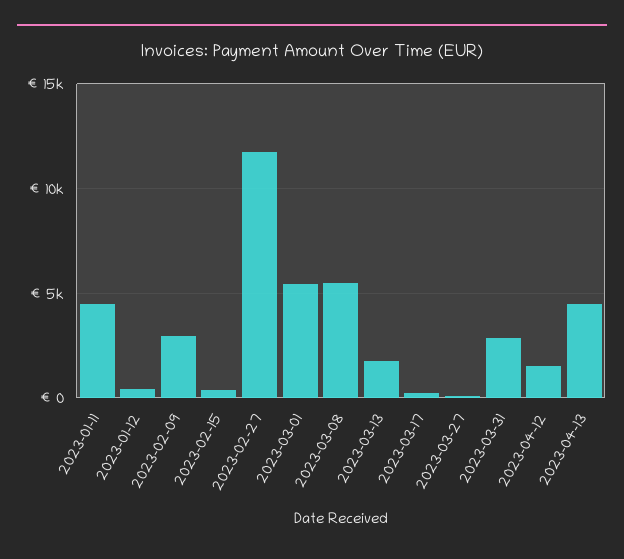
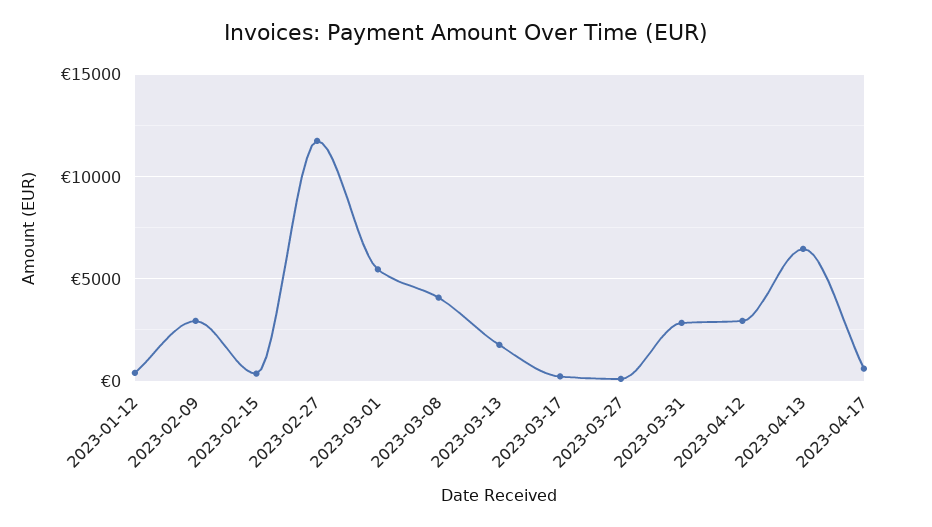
2023-01-11: 4500 -> none
2023-03-08: 5500 -> 4000
2023-04-12: 1500 -> 3000
2023-04-13: 4500 -> 6500
2023-04-17: none -> 500

